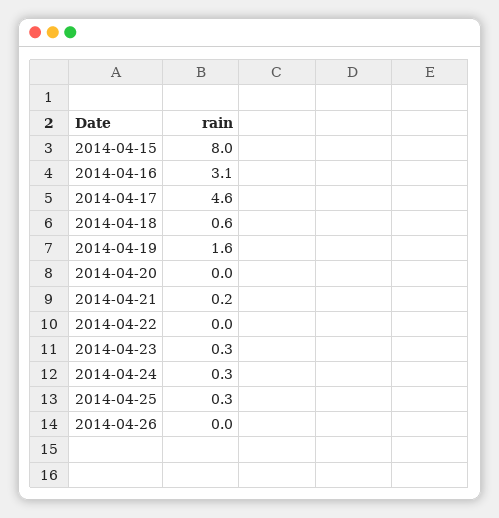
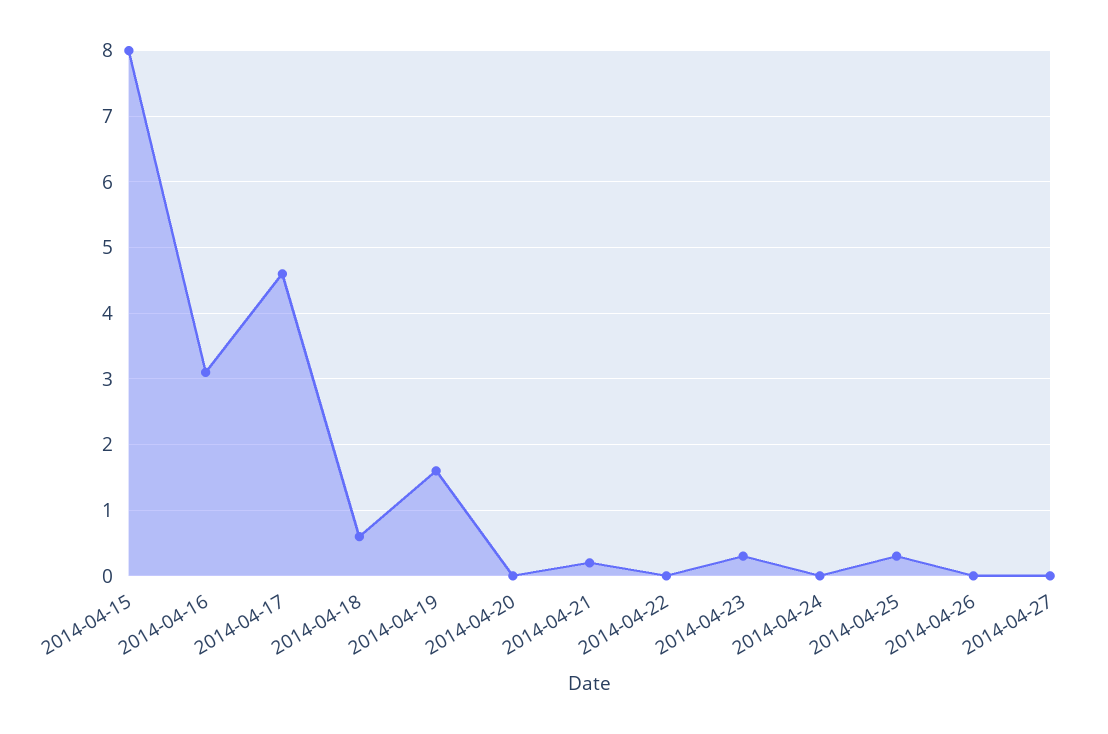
2014-04-24: 0.3 -> 0
2014-04-27: none -> 0

